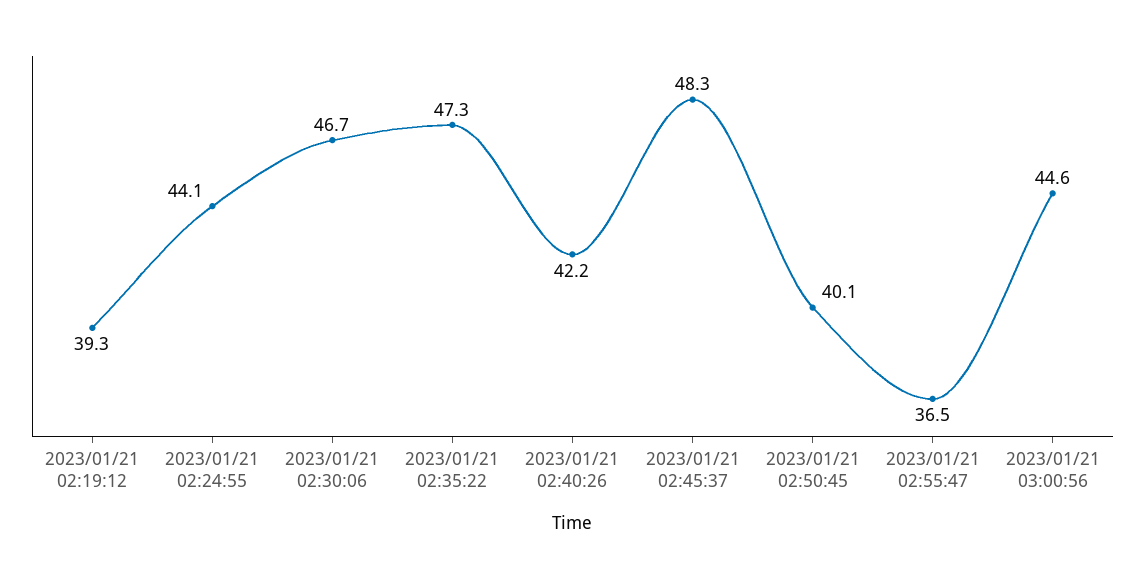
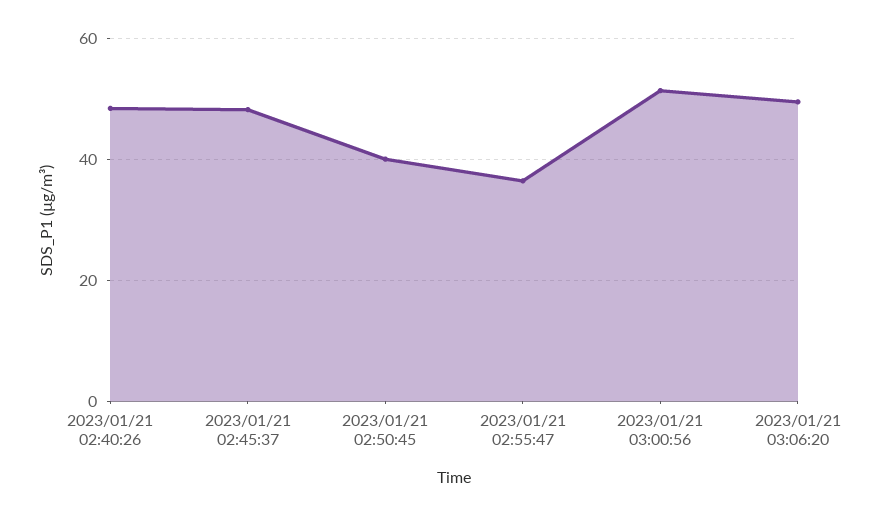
2023/01/21 02:19:12: 39.3 -> none
2023/01/21 02:24:55: 44.1 -> none
2023/01/21 02:30:06: 46.7 -> none
2023/01/21 02:35:22: 47.3 -> none
2023/01/21 02:40:26: 42.2 -> 48
2023/01/21 03:00:56: 44.6 -> 52
2023/01/21 03:06:20: none -> 50

